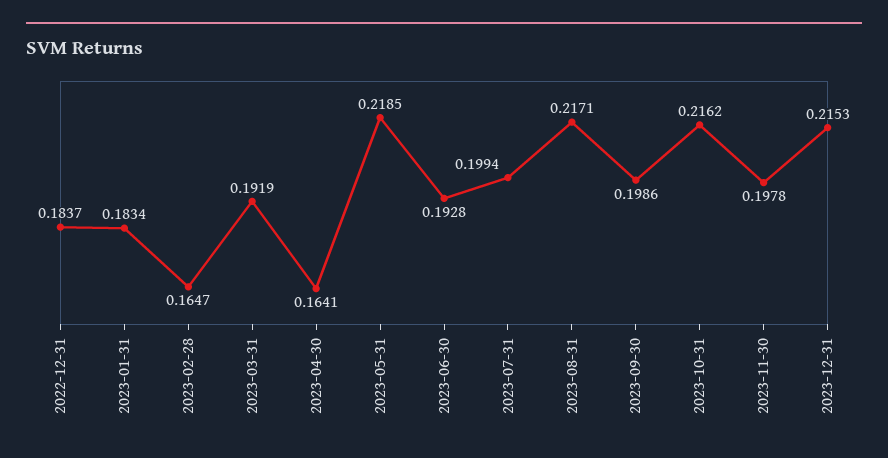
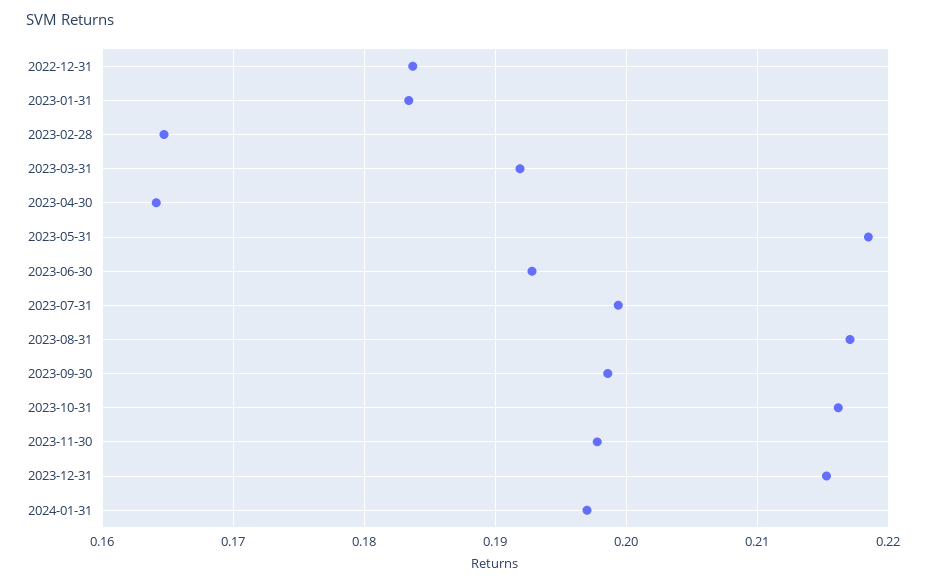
2024-01-31: none -> 0.197

